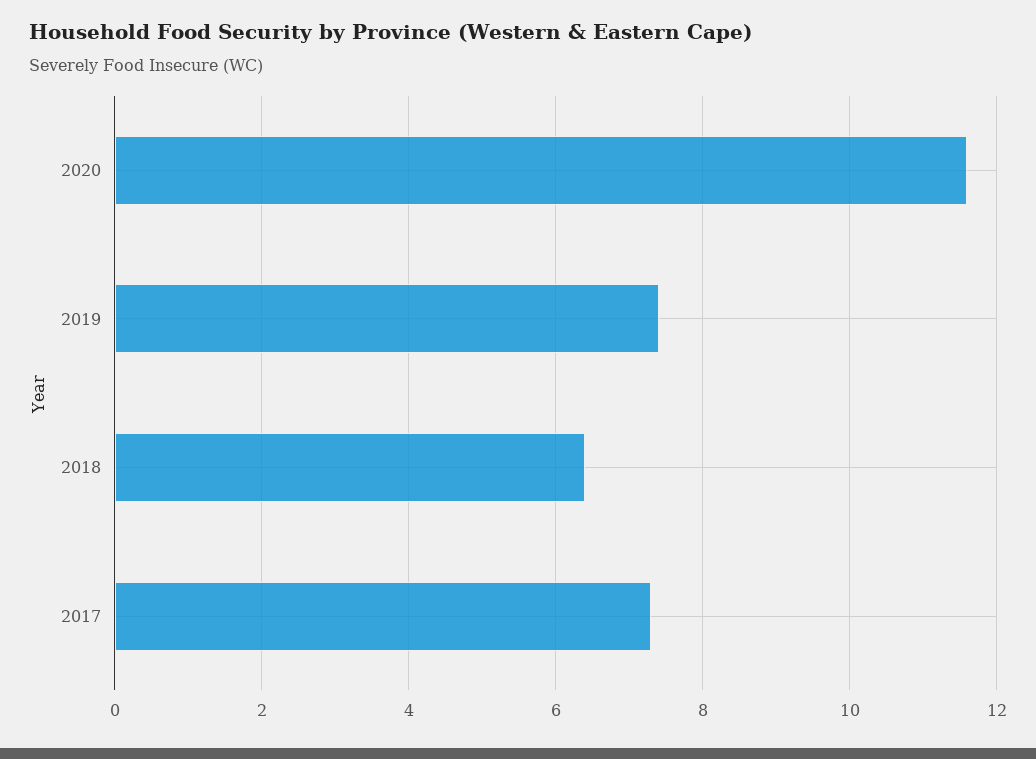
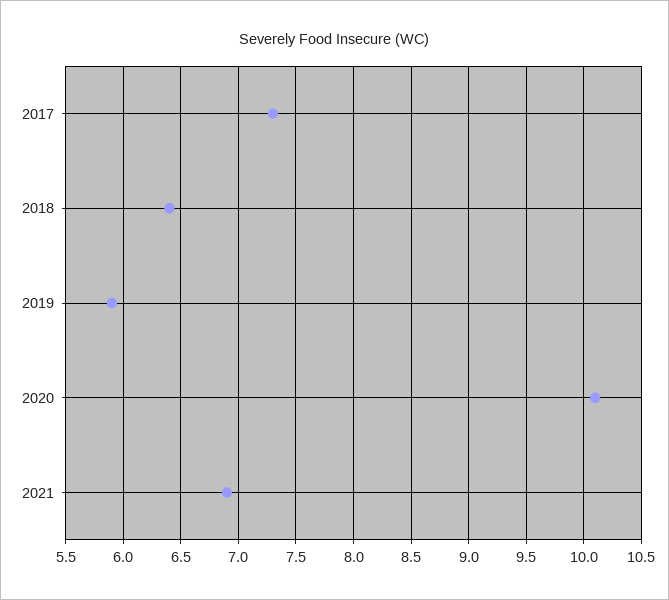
2020: 11.5 -> 10.1
2019: 7.5 -> 5.9
2021: none -> 6.9

